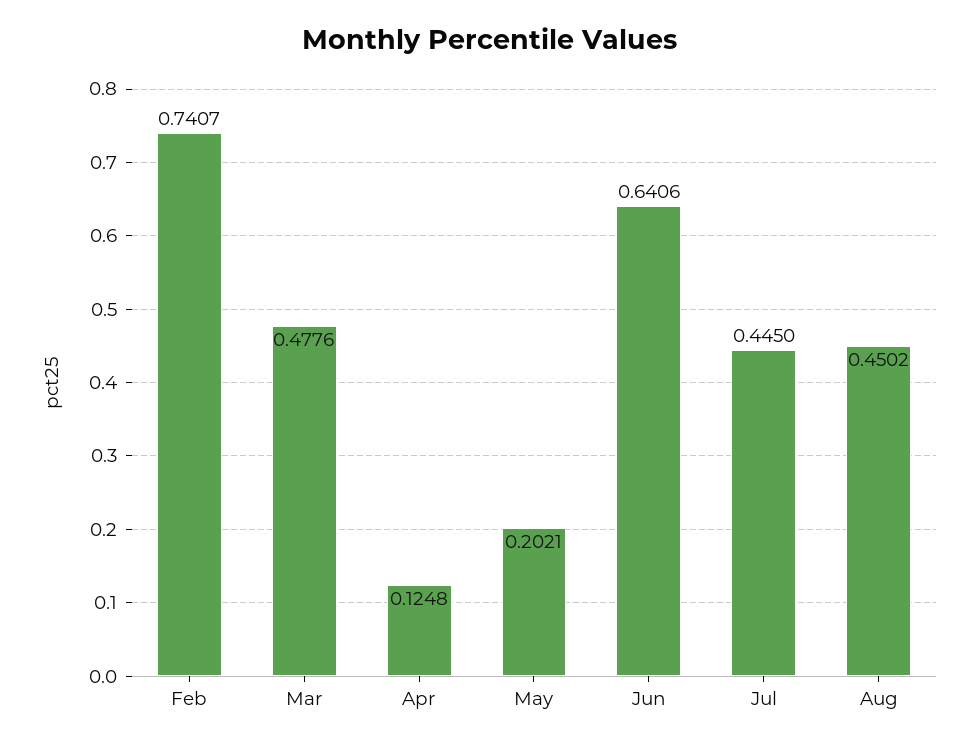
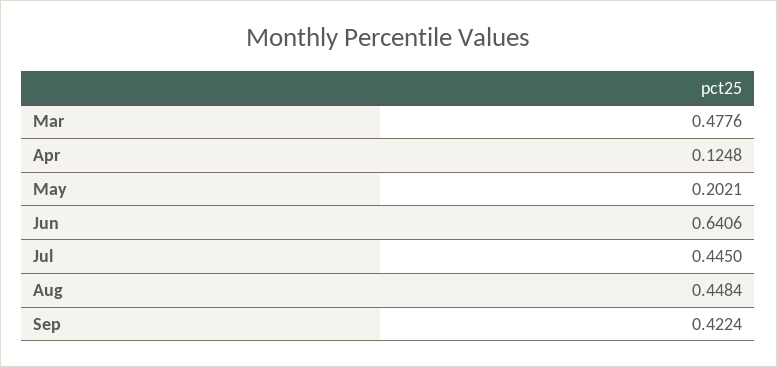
Feb: 0.7407 -> none
Aug: 0.4502 -> 0.4484
Sep: none -> 0.4224

